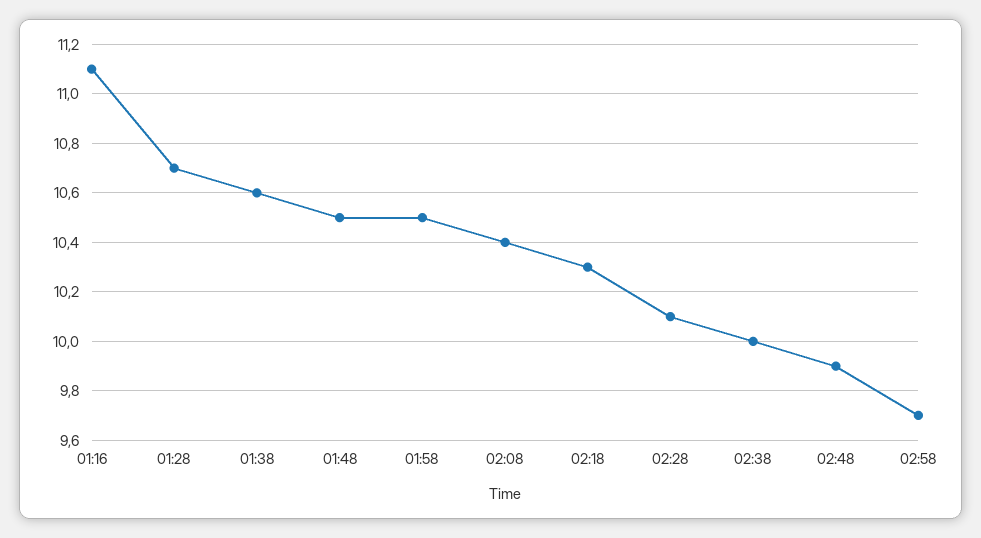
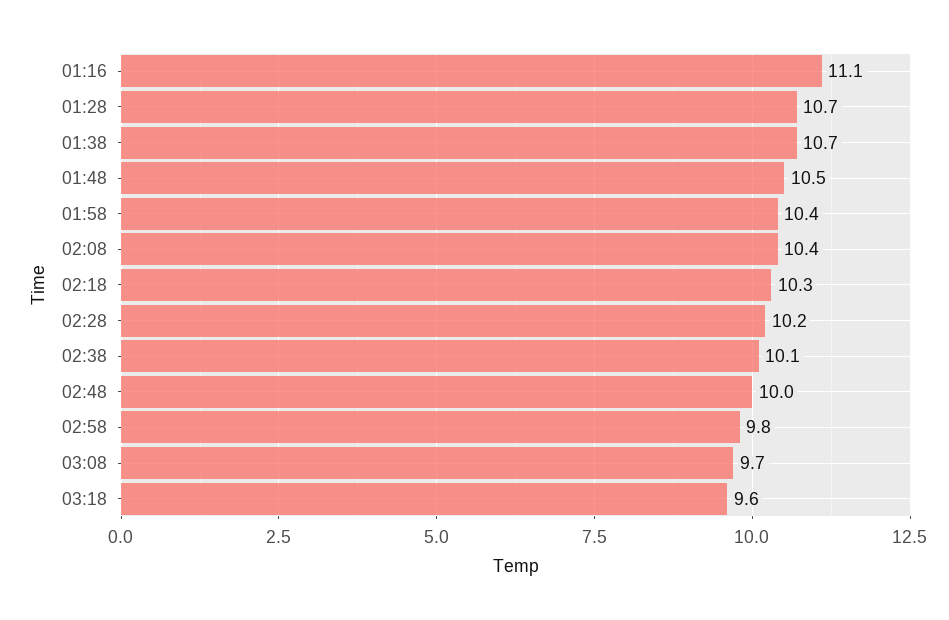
01:38: 10.6 -> 10.7
01:58: 10.5 -> 10.4
02:28: 10.1 -> 10.2
02:38: 10 -> 10.1
02:48: 9.9 -> 10
02:58: 9.7 -> 9.8
03:08: none -> 9.7
03:18: none -> 9.6

